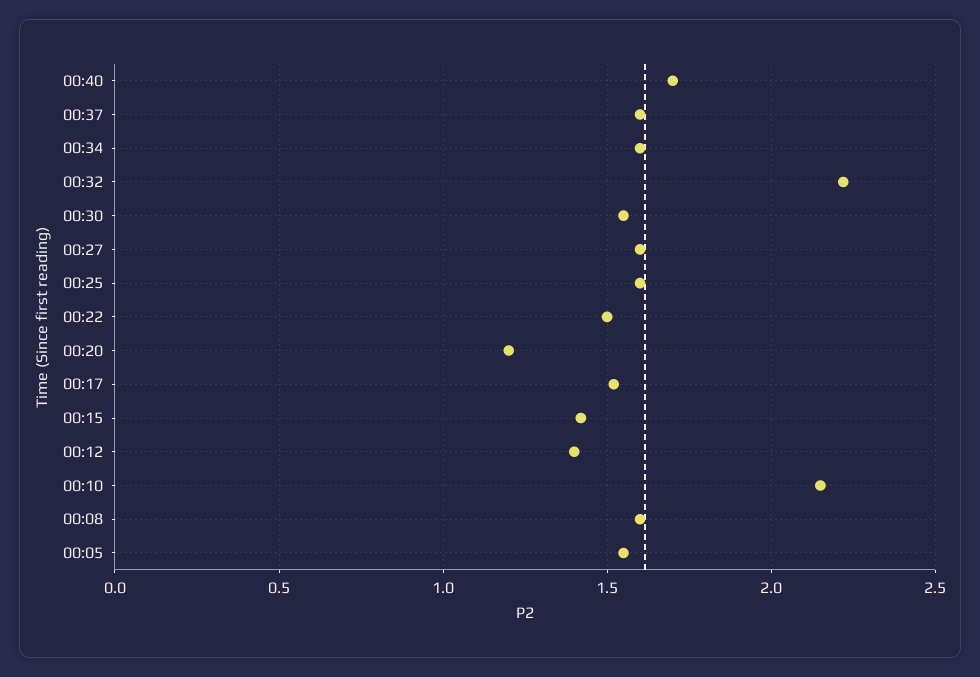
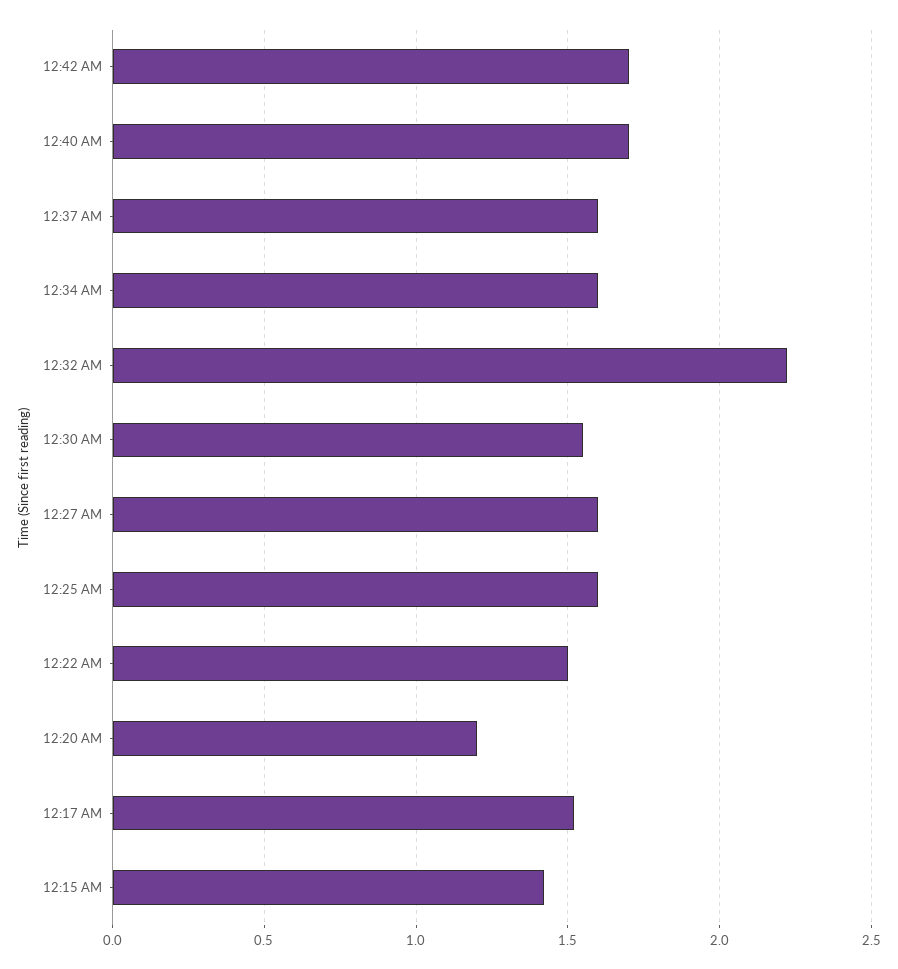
00:12: 1.4 -> none
00:10: 2.15 -> none
00:08: 1.6 -> none
00:05: 1.55 -> none
12:42 AM: none -> 1.7

